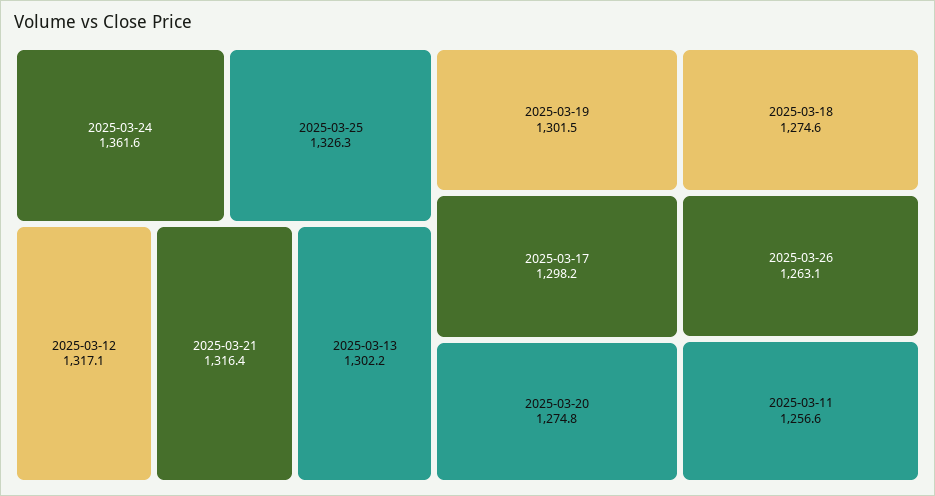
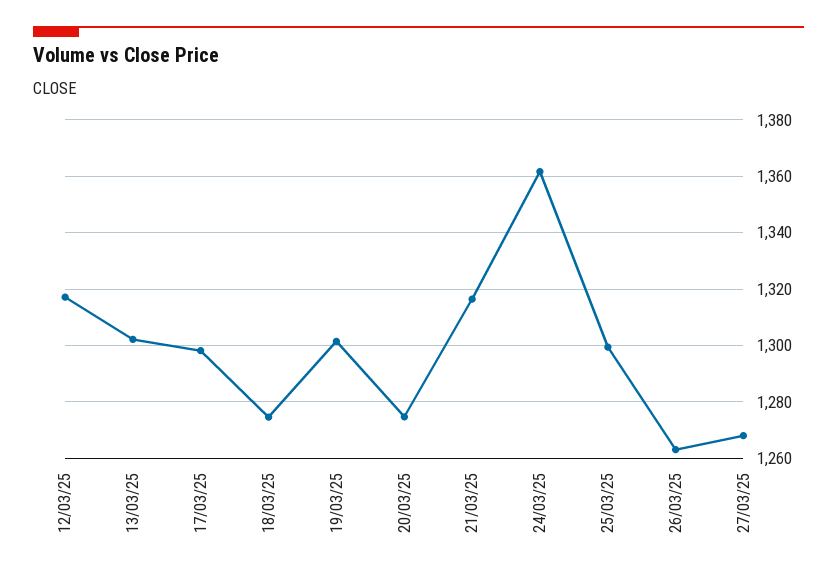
2025-03-25: 1326.3 -> 1300
2025-03-11: 1256.6 -> none
27/03/25: none -> 1267.5

